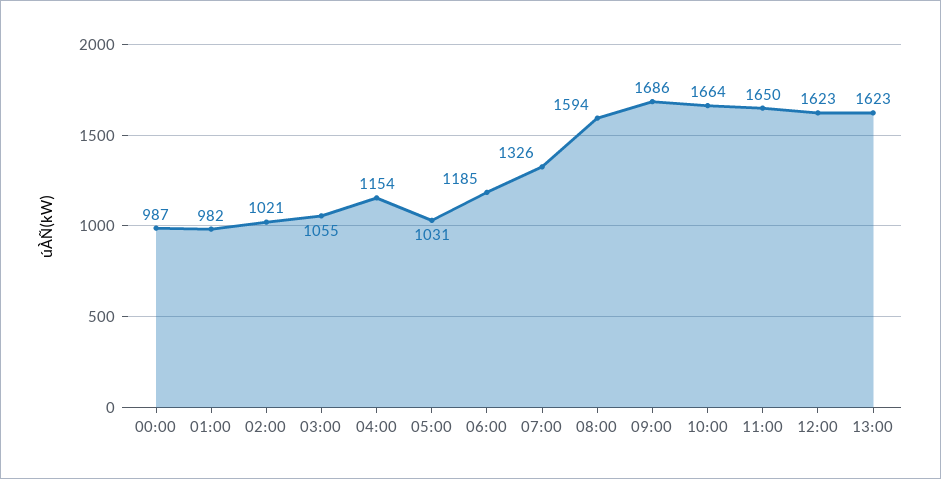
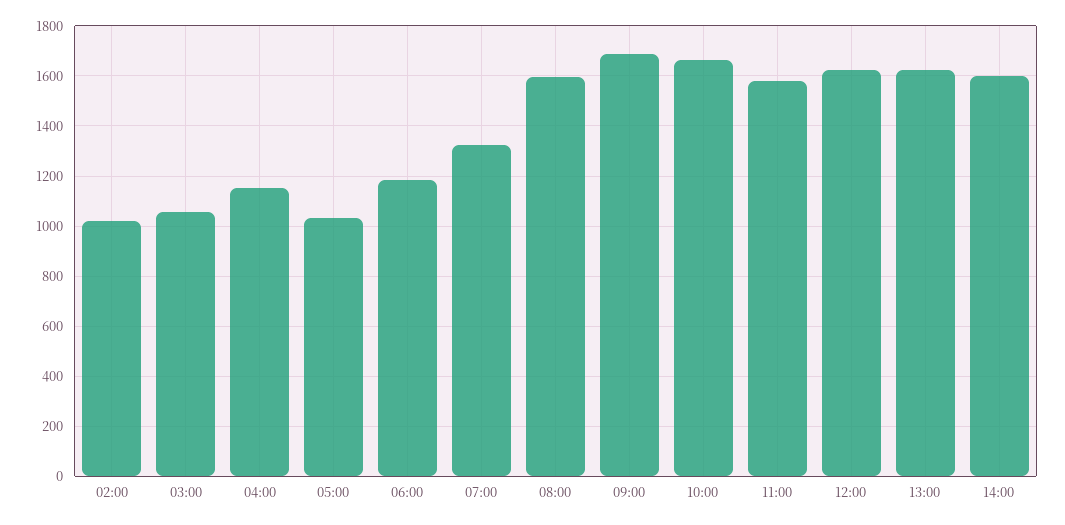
00:00: 987 -> none
01:00: 982 -> none
11:00: 1650 -> 1575
14:00: none -> 1600

